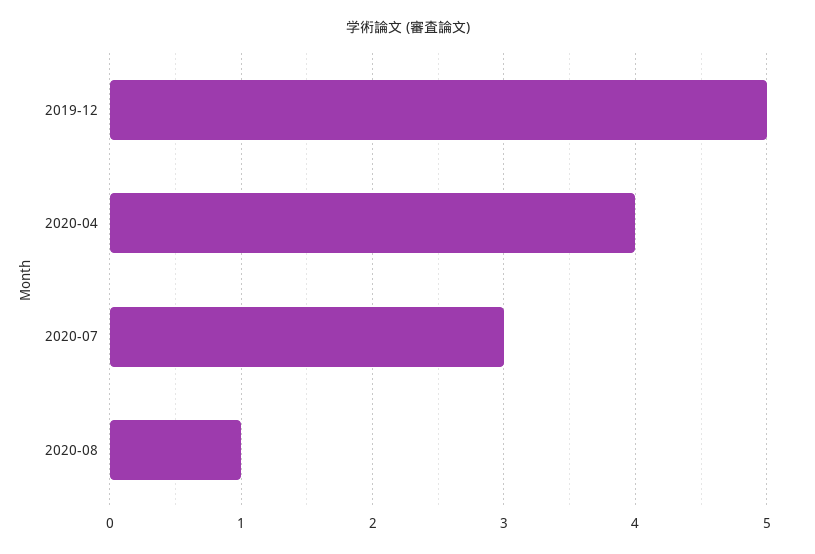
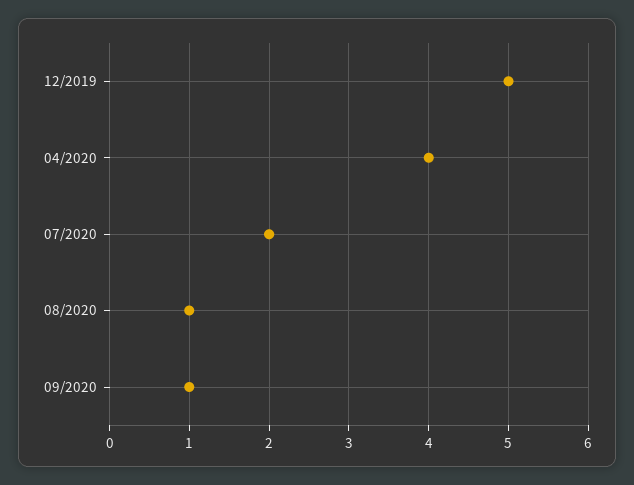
2020-07: 3 -> 2
09/2020: none -> 1

